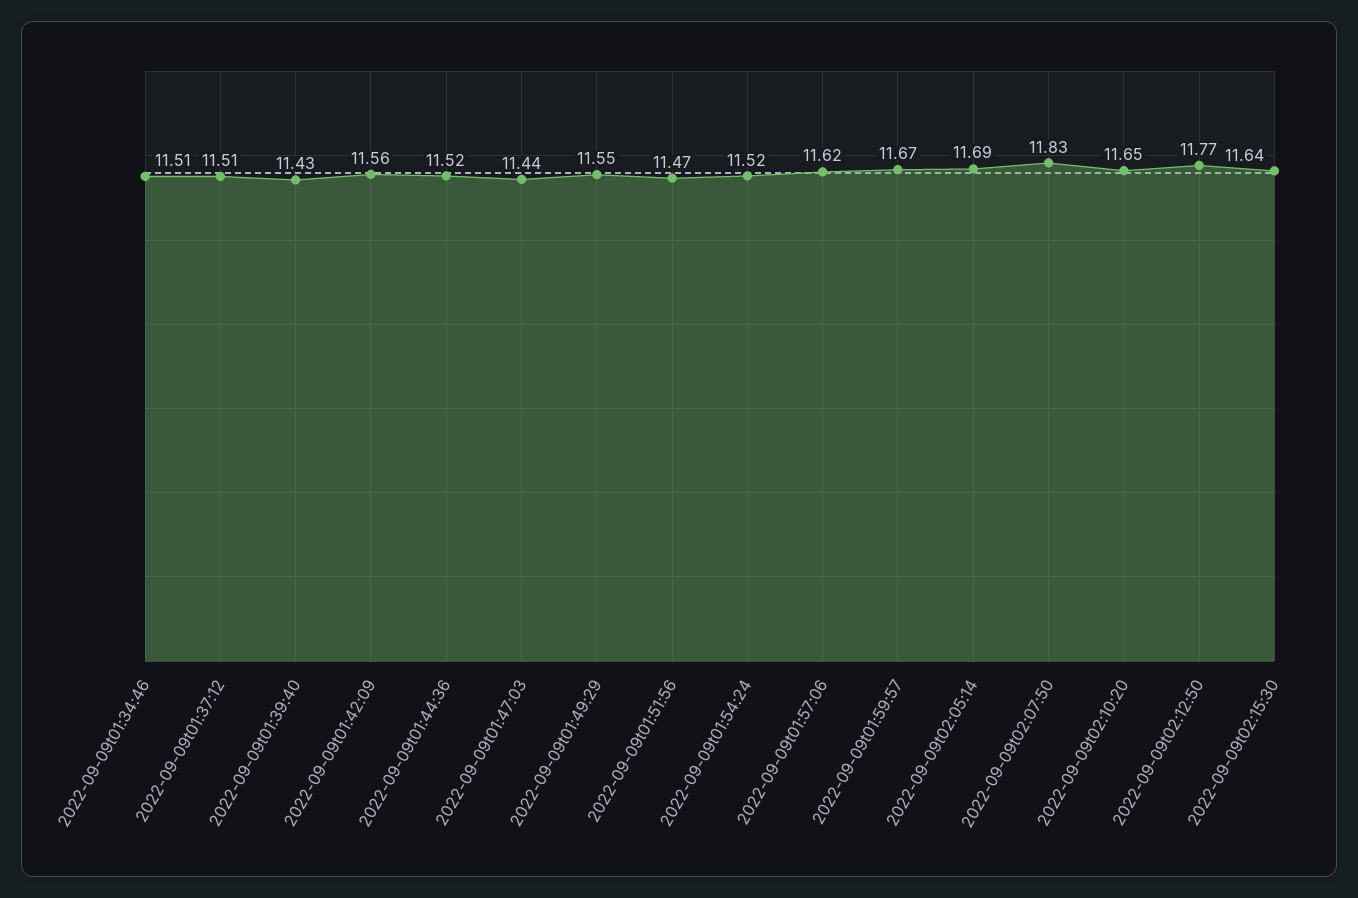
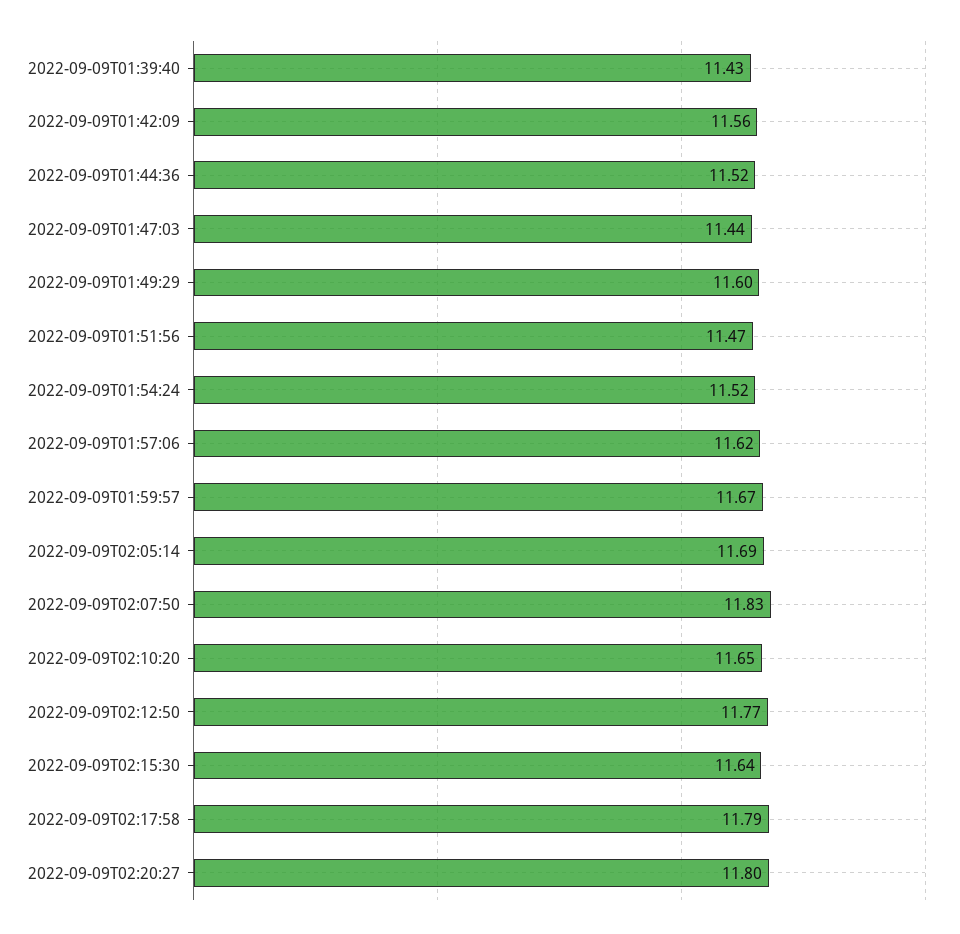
2022-09-09t01:34:46: 11.51 -> none
2022-09-09t01:37:12: 11.51 -> none
2022-09-09t01:49:29: 11.55 -> 11.6
2022-09-09T02:17:58: none -> 11.79
2022-09-09T02:20:27: none -> 11.8

